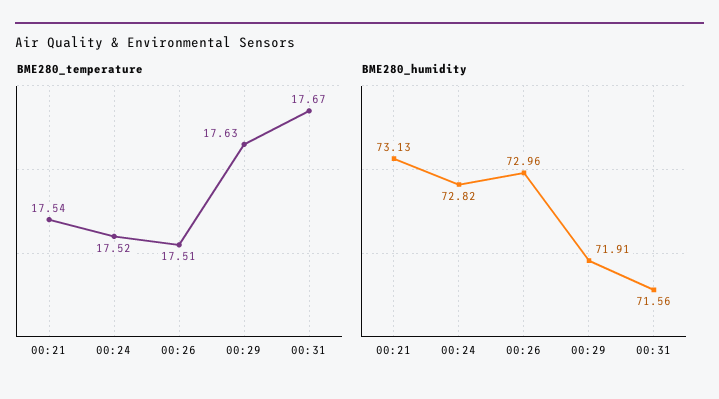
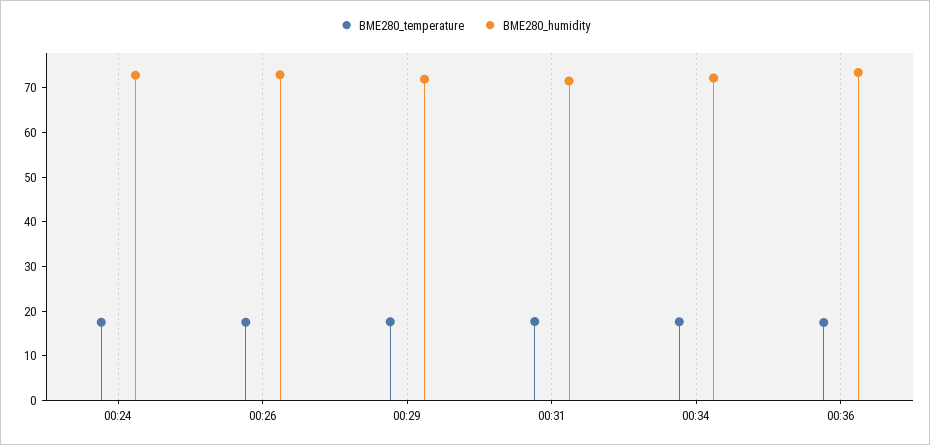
BME280_temperature, 00:21: 17.54 -> none
BME280_humidity, 00:21: 73.13 -> none
BME280_temperature, 00:34: none -> 18
BME280_humidity, 00:34: none -> 72
BME280_temperature, 00:36: none -> 18
BME280_humidity, 00:36: none -> 74

